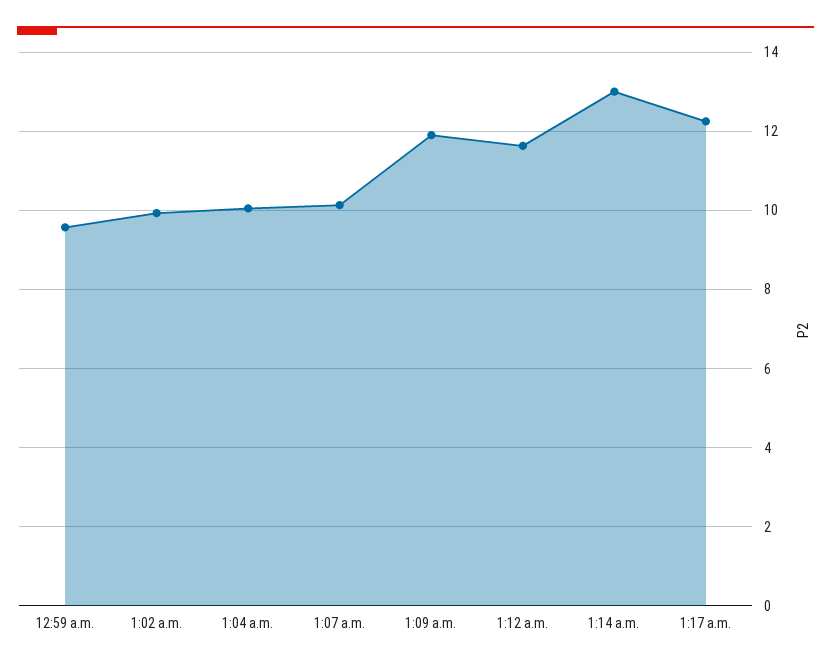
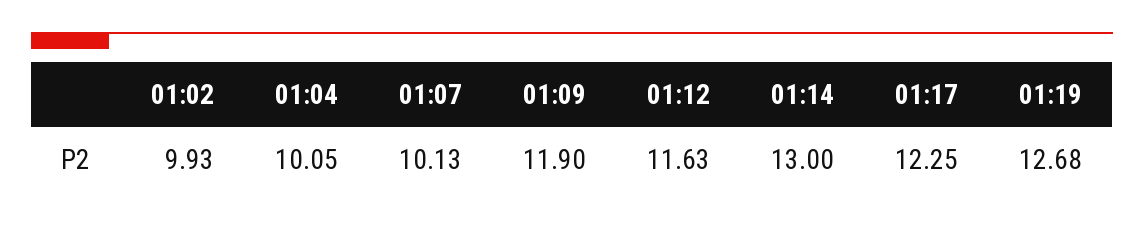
12:59 a.m.: 9.6 -> none
01:19: none -> 12.68

